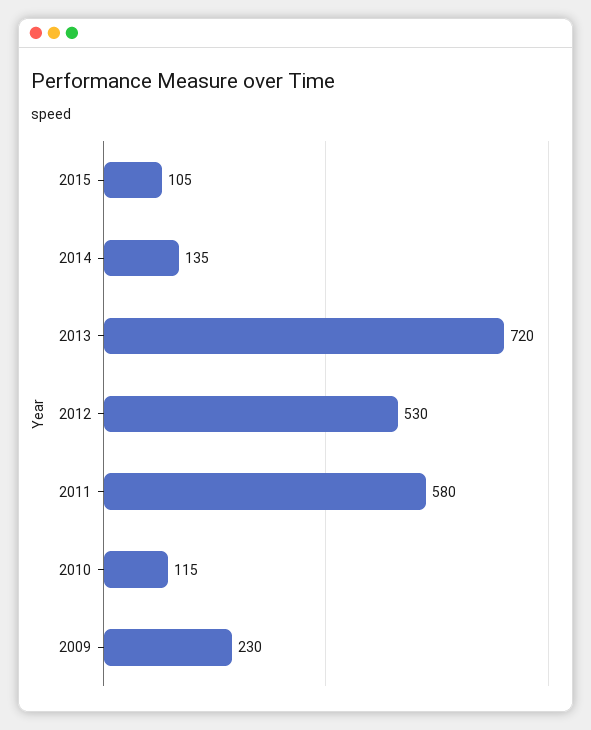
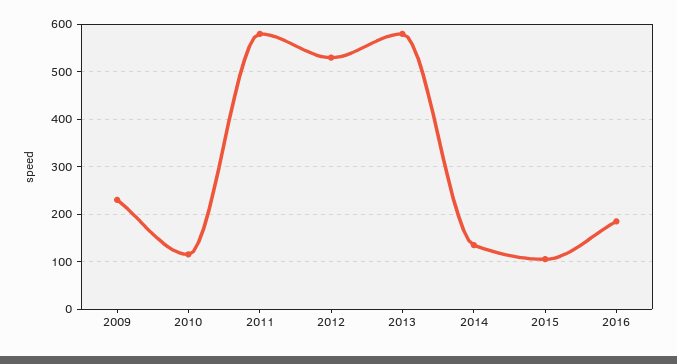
2013: 720 -> 580
2016: none -> 180

